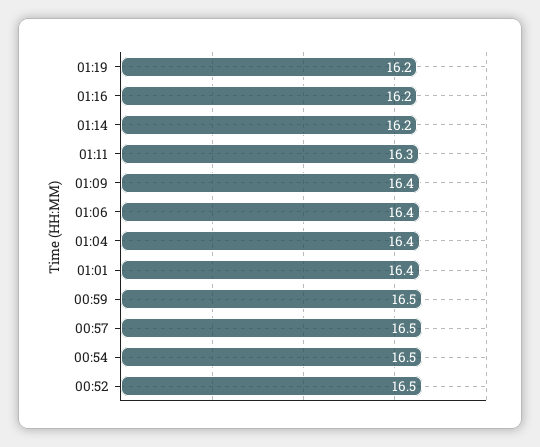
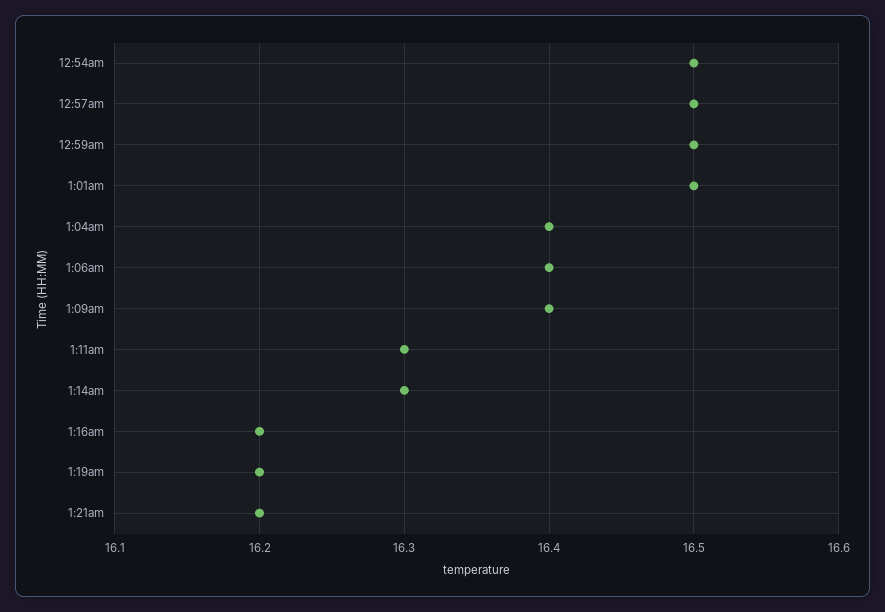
01:14: 16.2 -> 16.3
01:01: 16.4 -> 16.5
00:52: 16.5 -> none
1:21am: none -> 16.2

